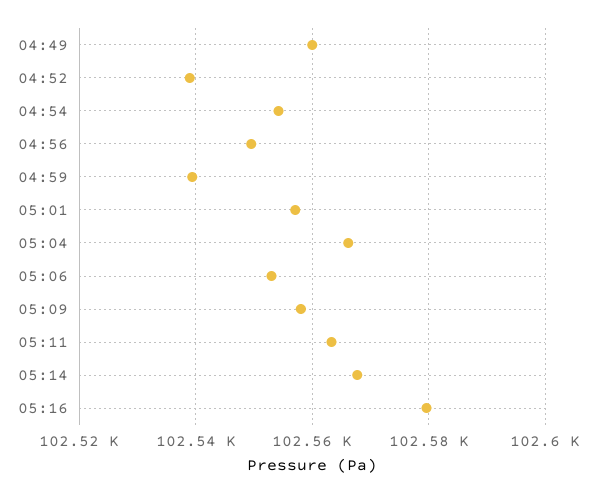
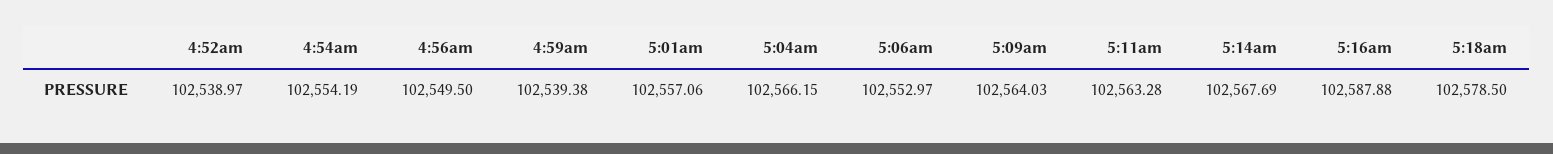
04:49: 102560 -> none
05:09: 102558 -> 102564.03
05:16: 102580 -> 102587.88
5:18am: none -> 102578.5

